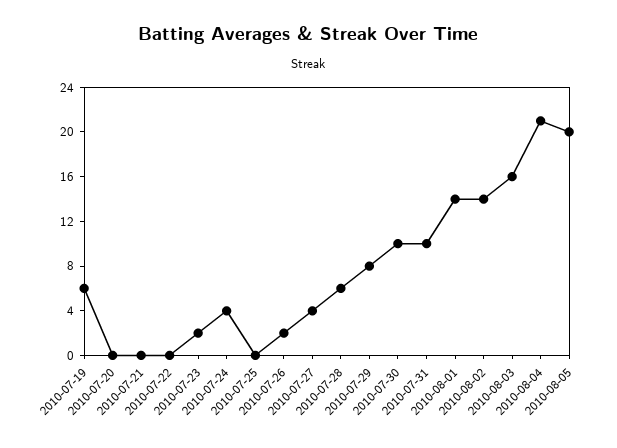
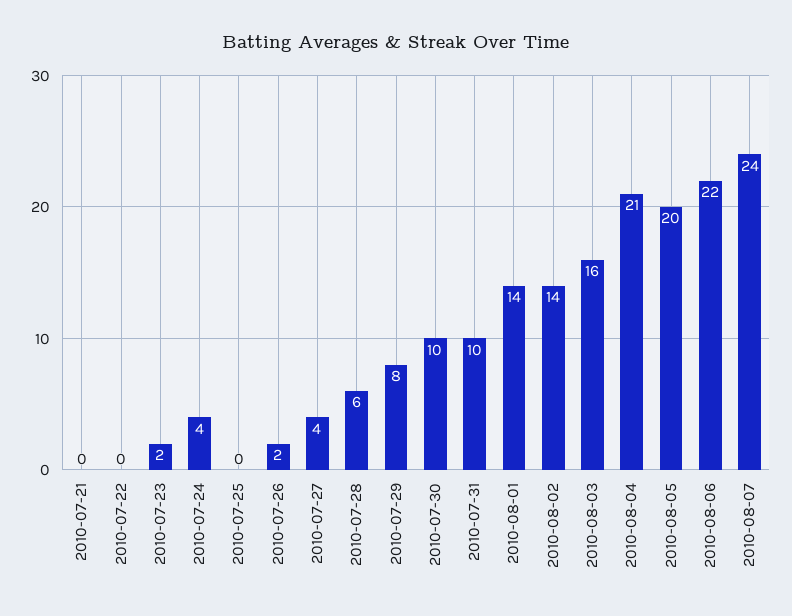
2010-07-19: 6 -> none
2010-07-20: 0 -> none
2010-08-06: none -> 22
2010-08-07: none -> 24

